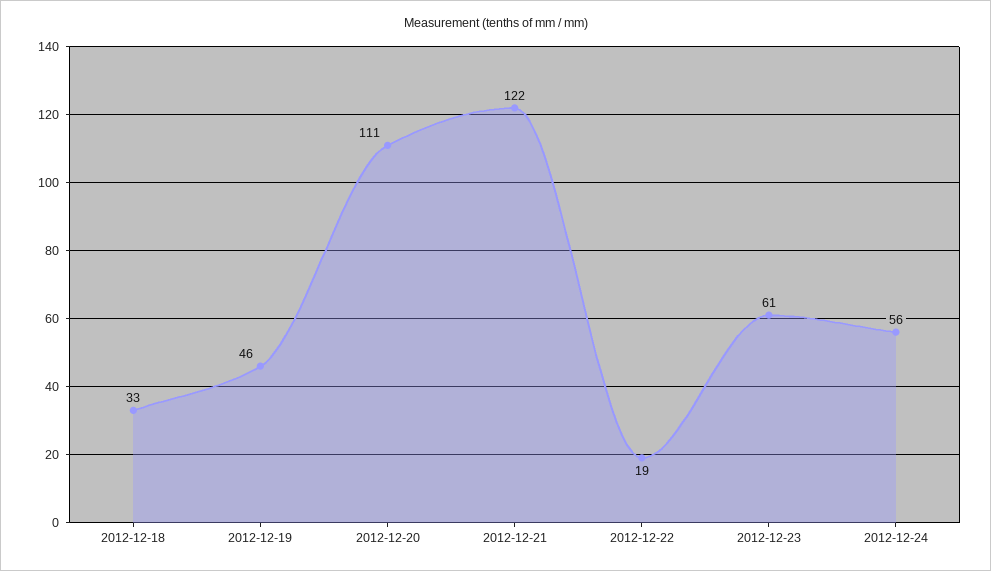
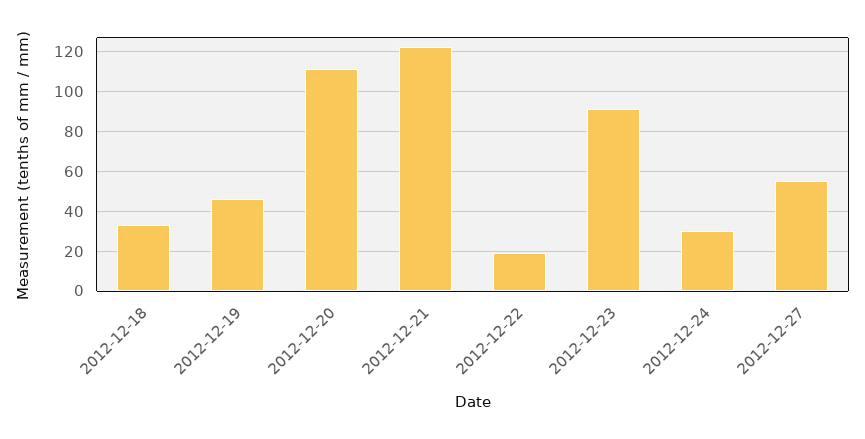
2012-12-23: 61 -> 90
2012-12-24: 56 -> 30
2012-12-27: none -> 55

